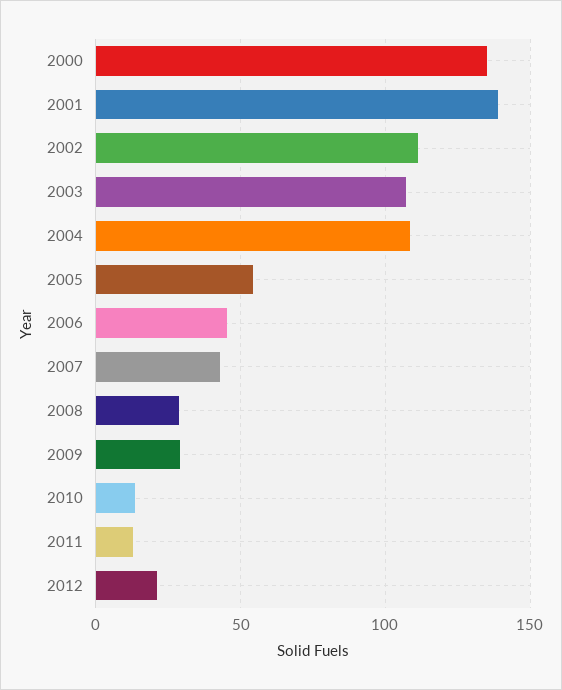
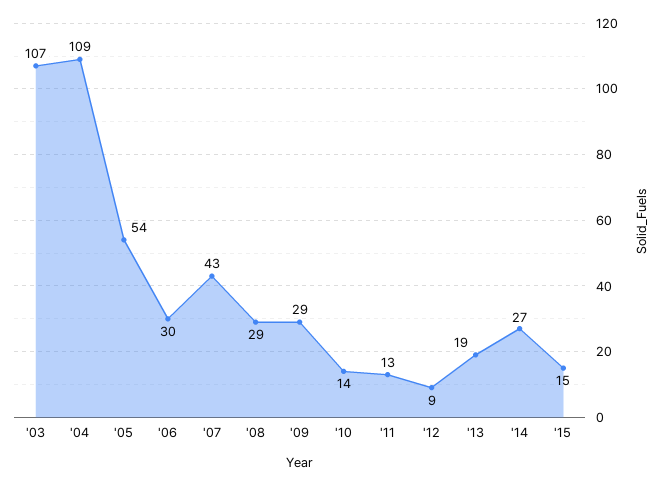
2000: 135 -> none
2001: 140 -> none
2002: 110 -> none
2006: 45 -> 30
2012: 20 -> 9
'13: none -> 19
'14: none -> 27
'15: none -> 15

